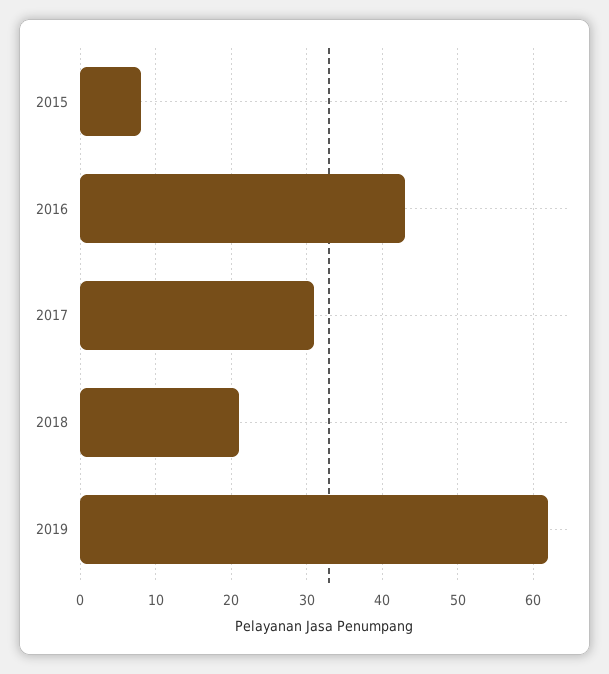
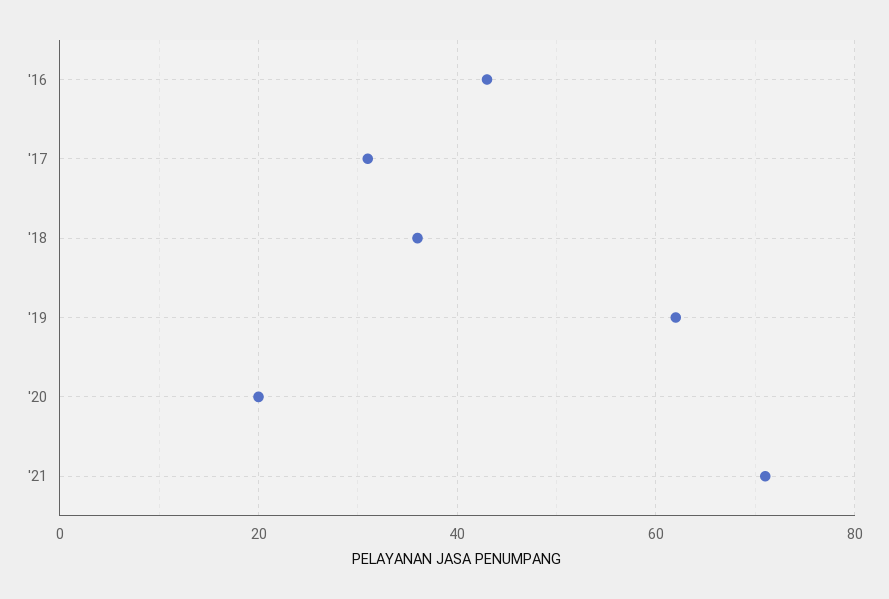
2015: 8 -> none
2018: 21 -> 35
'20: none -> 20
'21: none -> 70

